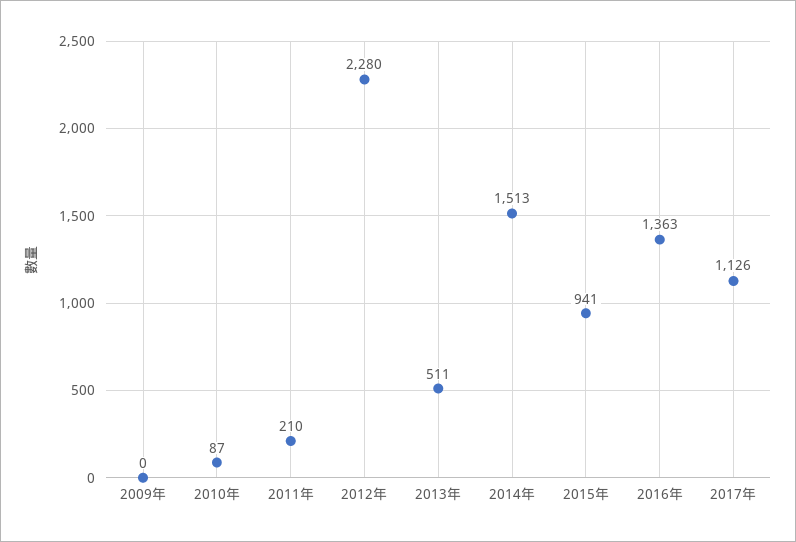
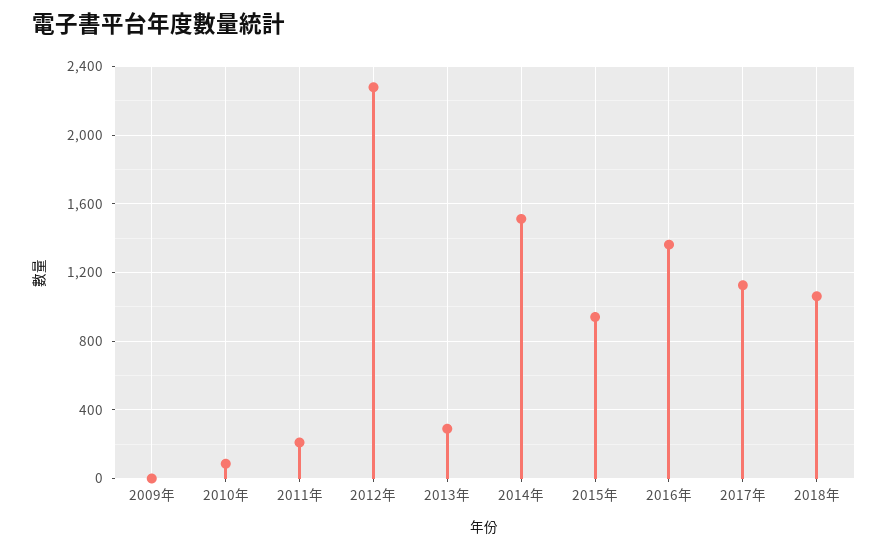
2013年: 511 -> 300
2018年: none -> 1050

